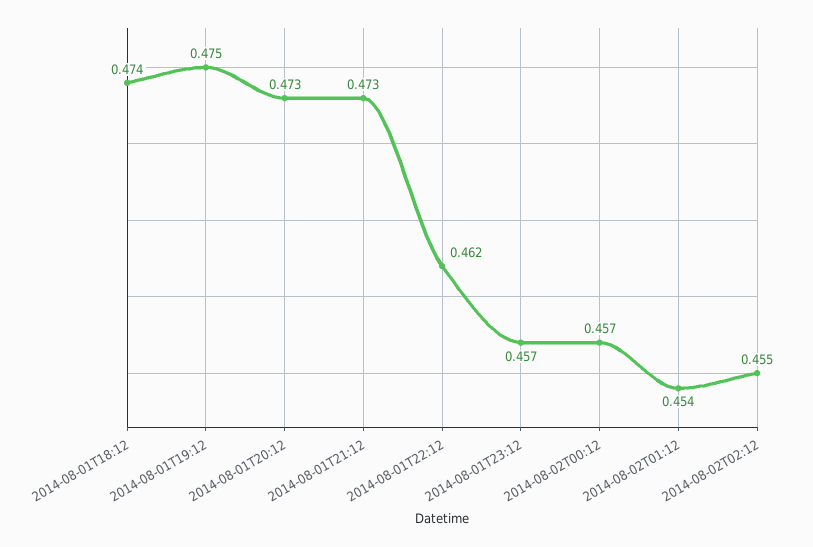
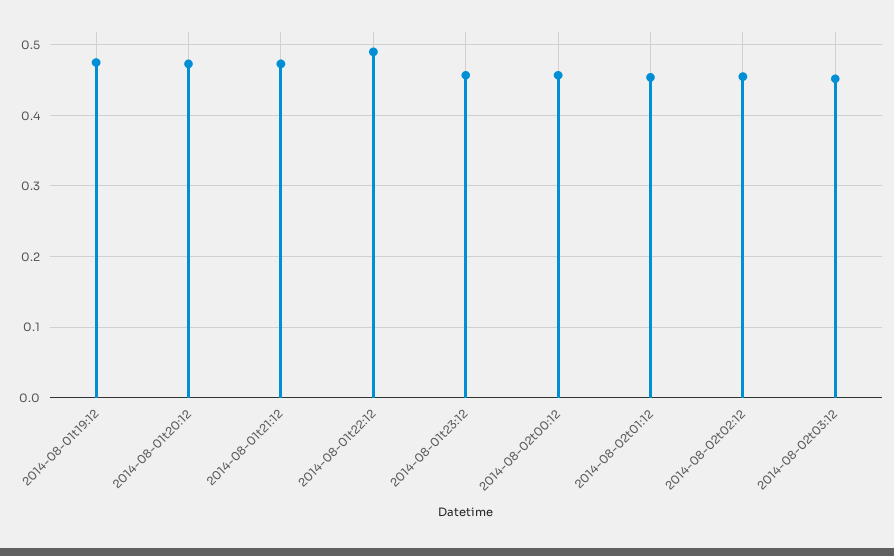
2014-08-01T18:12: 0.474 -> none
2014-08-01T22:12: 0.462 -> 0.49
2014-08-02t03:12: none -> 0.45

